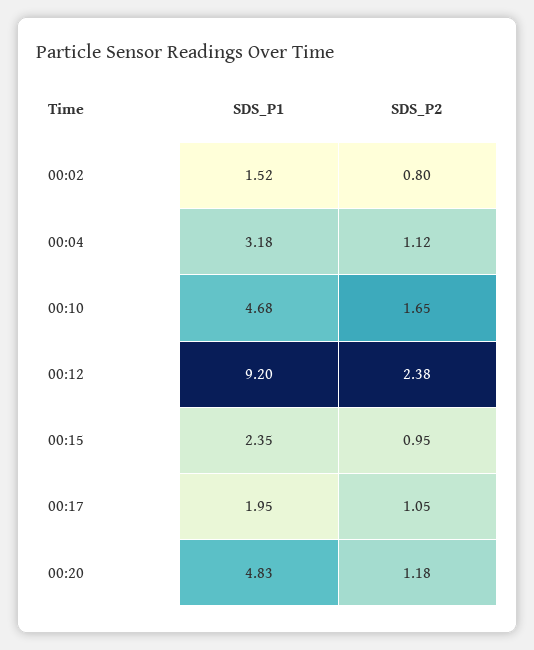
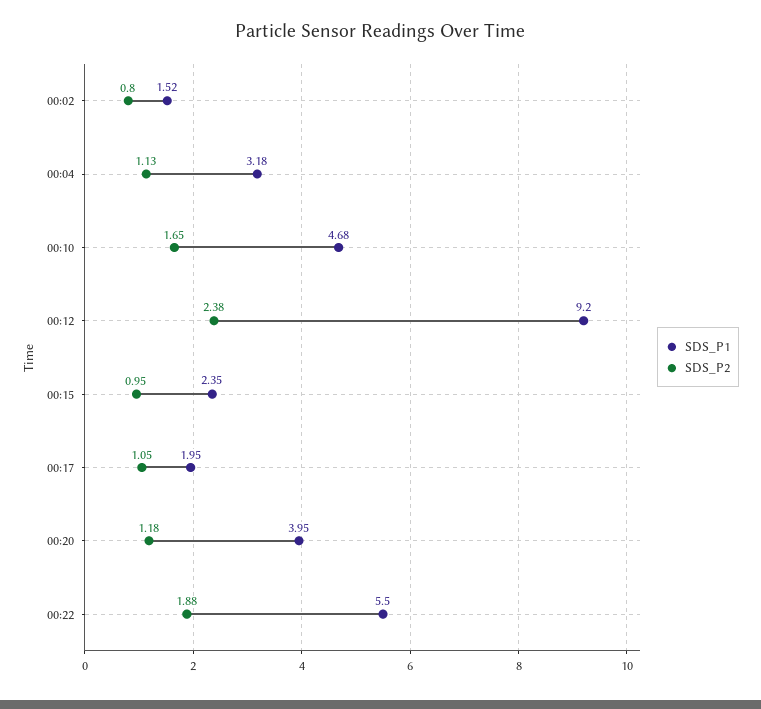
SDS_P2, 00:04: 1.12 -> 1.13
SDS_P1, 00:20: 4.83 -> 3.95
SDS_P1, 00:22: none -> 5.5
SDS_P2, 00:22: none -> 1.88

